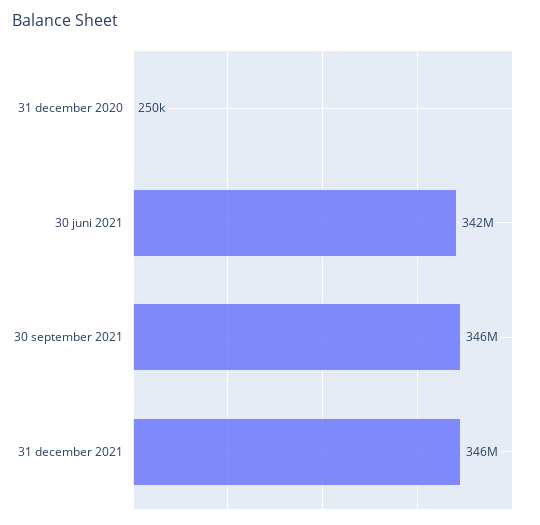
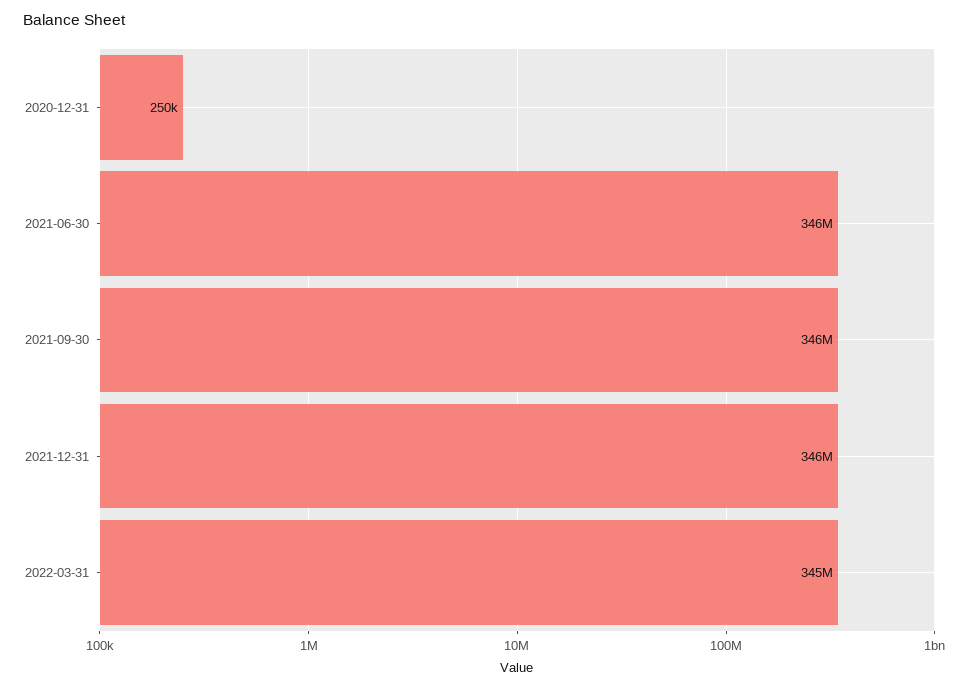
30 juni 2021: 342000000 -> 346000000
2022-03-31: none -> 345000000

